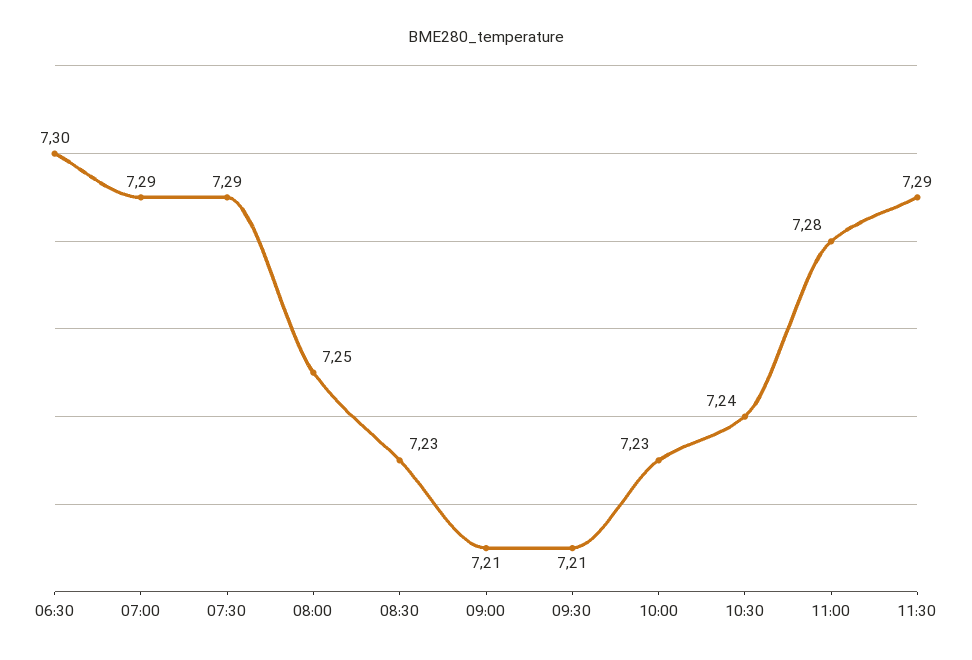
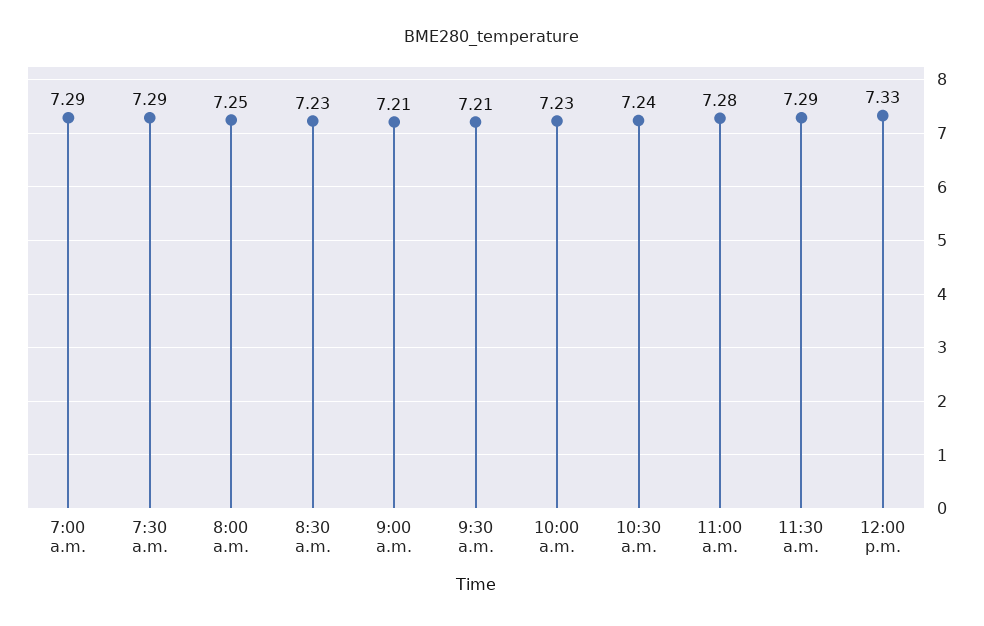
06:30: 7.3 -> none
12:00 p.m.: none -> 7.33

